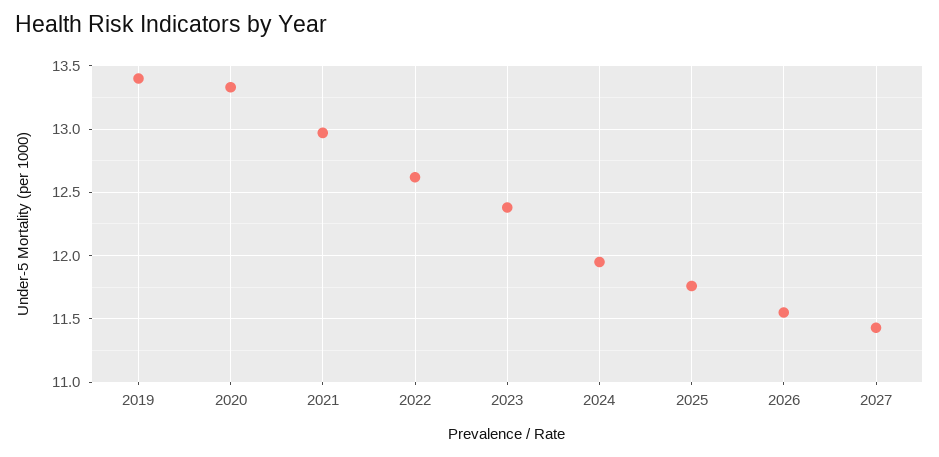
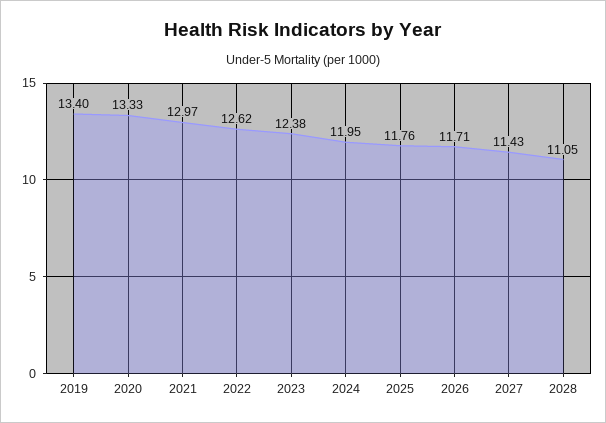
2026: 11.55 -> 11.71
2028: none -> 11.05

